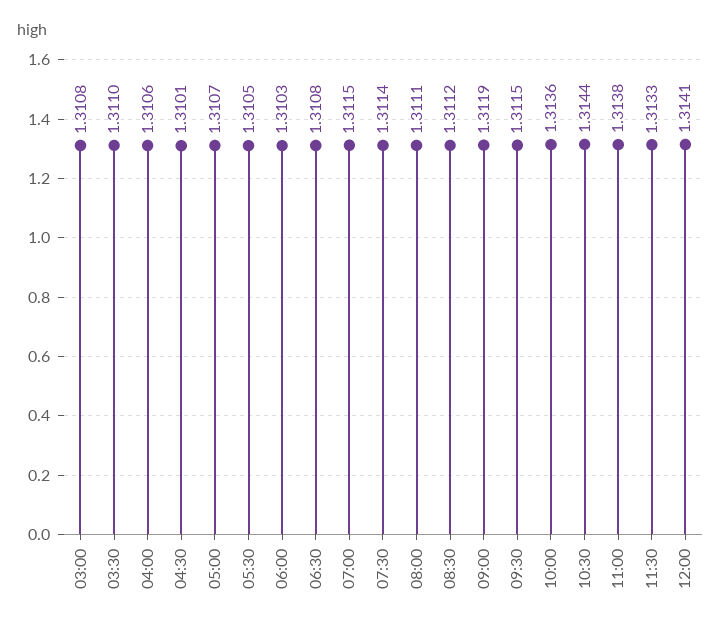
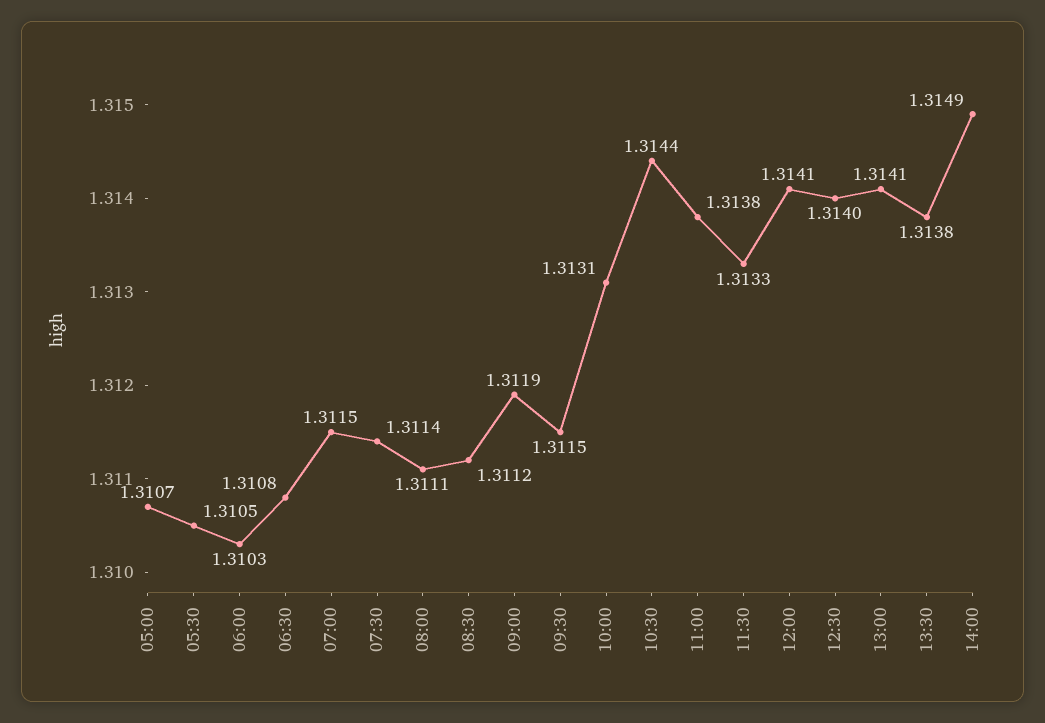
03:00: 1.3108 -> none
03:30: 1.311 -> none
04:00: 1.3106 -> none
04:30: 1.3101 -> none
10:00: 1.3136 -> 1.3131
12:30: none -> 1.314
13:00: none -> 1.3141
13:30: none -> 1.3138
14:00: none -> 1.3149

